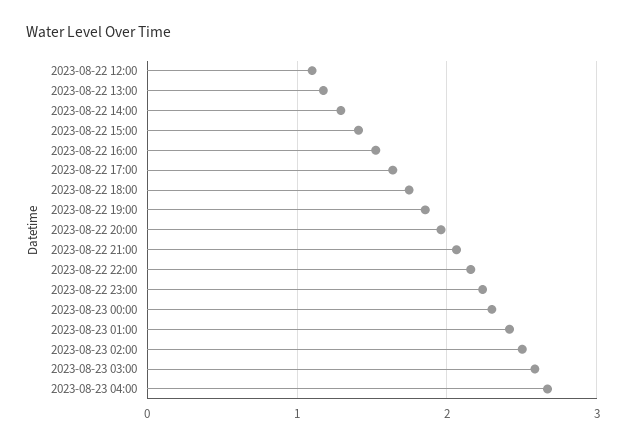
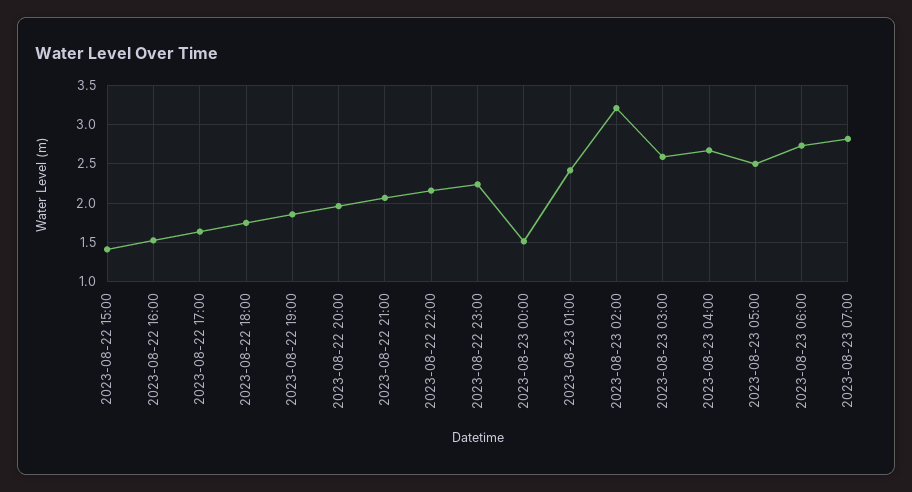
2023-08-22 12:00: 1.1 -> none
2023-08-22 13:00: 1.2 -> none
2023-08-22 14:00: 1.3 -> none
2023-08-23 00:00: 2.3 -> 1.5
2023-08-23 02:00: 2.5 -> 3.2
2023-08-23 05:00: none -> 2.5
2023-08-23 06:00: none -> 2.7
2023-08-23 07:00: none -> 2.8

